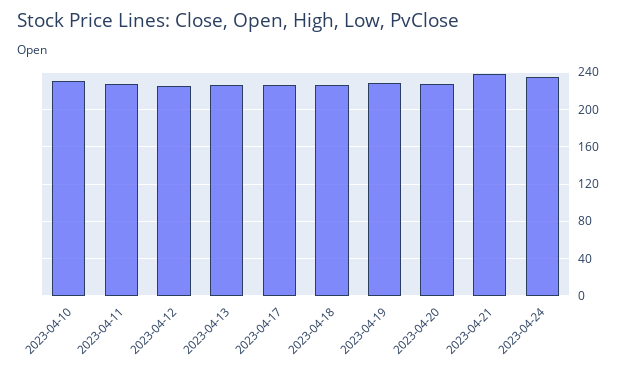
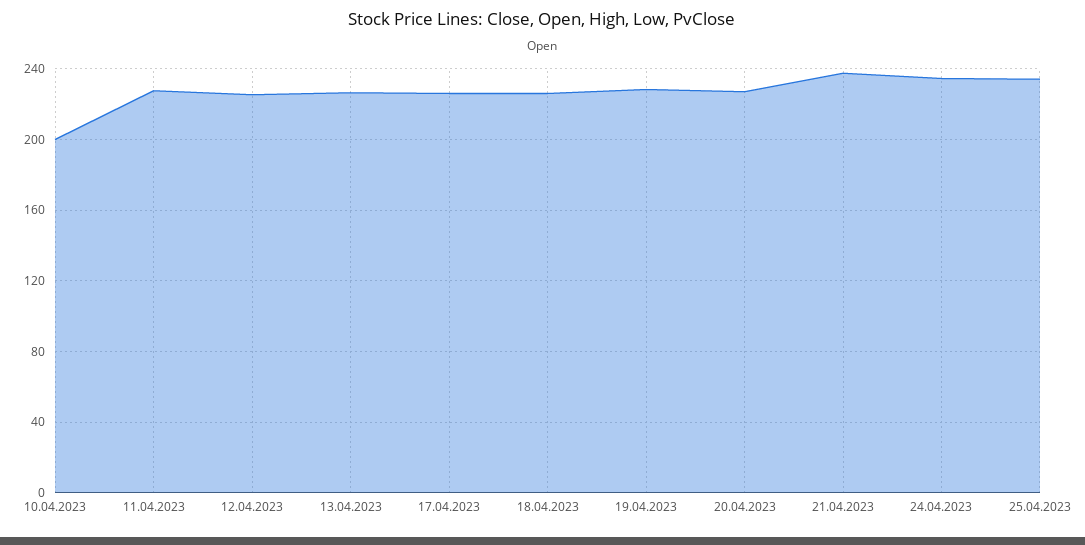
2023-04-10: 230 -> 200
25.04.2023: none -> 235

